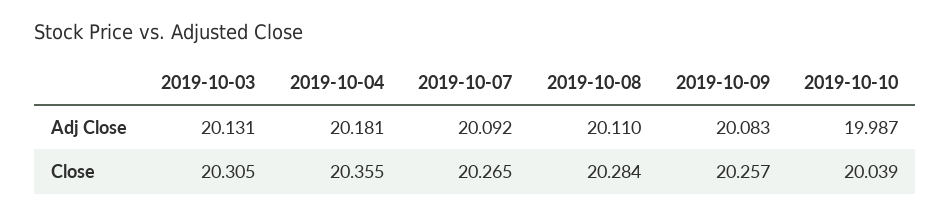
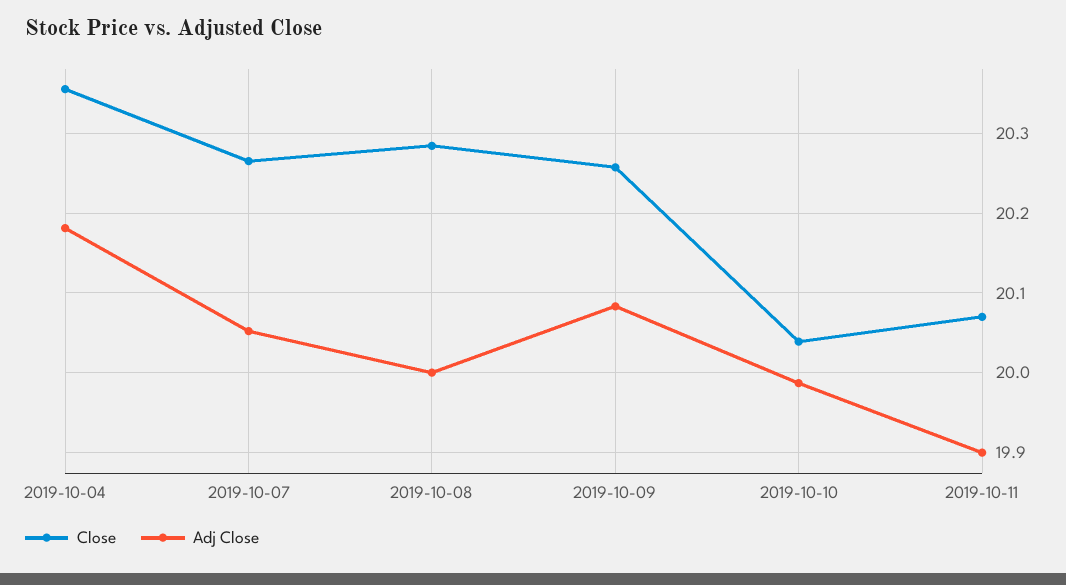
Adj Close, 2019-10-03: 20.131 -> none
Adj Close, 2019-10-07: 20.092 -> 20.05
Adj Close, 2019-10-08: 20.11 -> 20
Close, 2019-10-03: 20.305 -> none
Close, 2019-10-11: none -> 20.07
Adj Close, 2019-10-11: none -> 19.9

